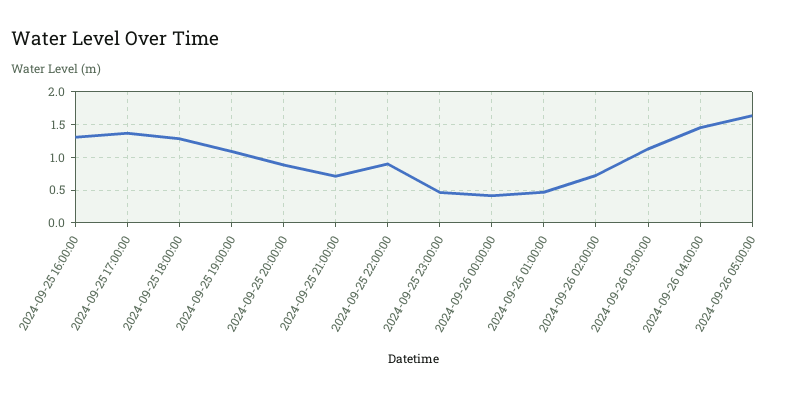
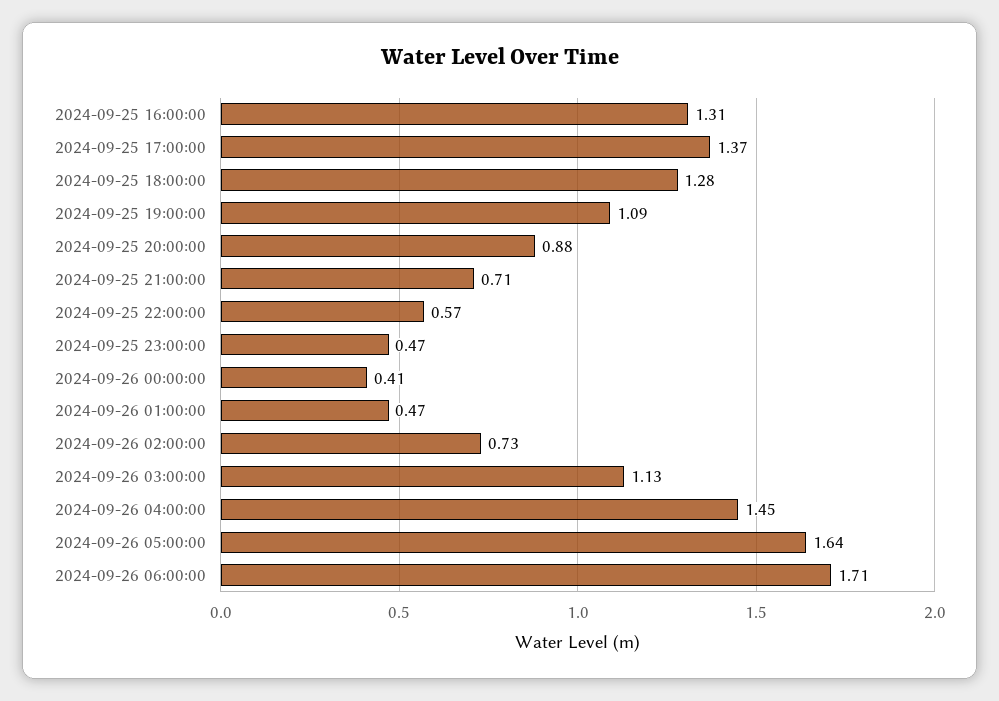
2024-09-25 22:00:00: 0.9 -> 0.57
2024-09-26 06:00:00: none -> 1.71

